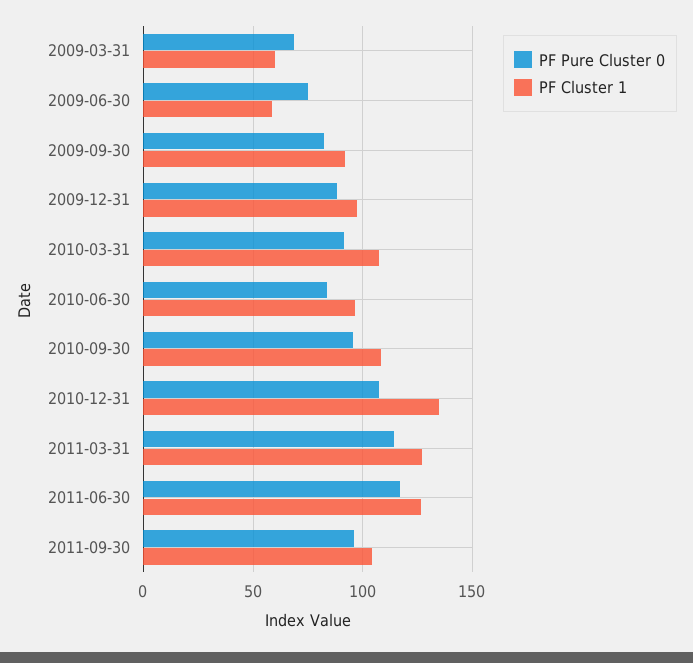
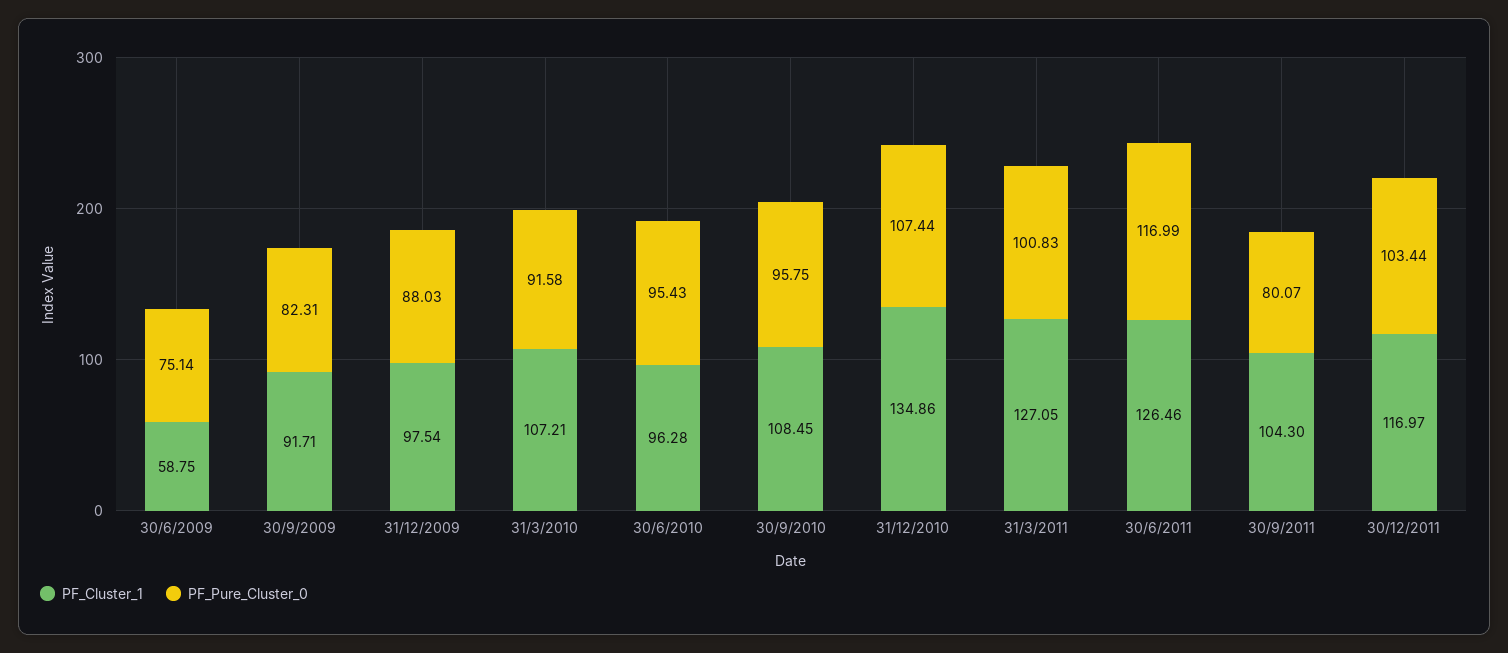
PF Pure Cluster 0, 2009-03-31: 70 -> none
PF Cluster 1, 2009-03-31: 60 -> none
PF Pure Cluster 0, 2010-06-30: 85 -> 95.43
PF Pure Cluster 0, 2011-03-31: 115 -> 100.83
PF Pure Cluster 0, 2011-09-30: 95 -> 80.07
PF Cluster 1, 30/12/2011: none -> 116.97
PF Pure Cluster 0, 30/12/2011: none -> 103.44

